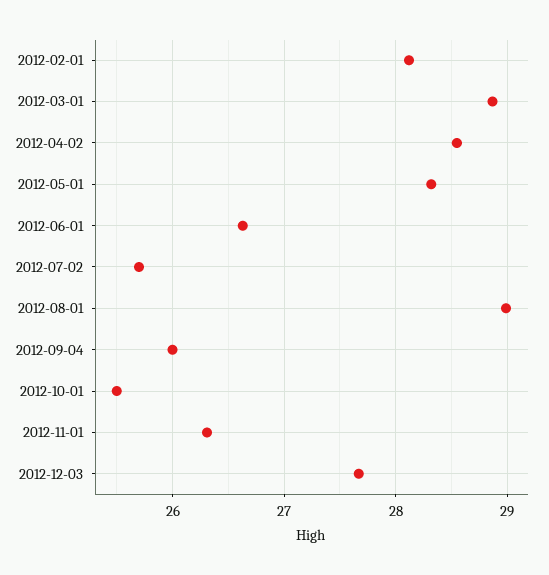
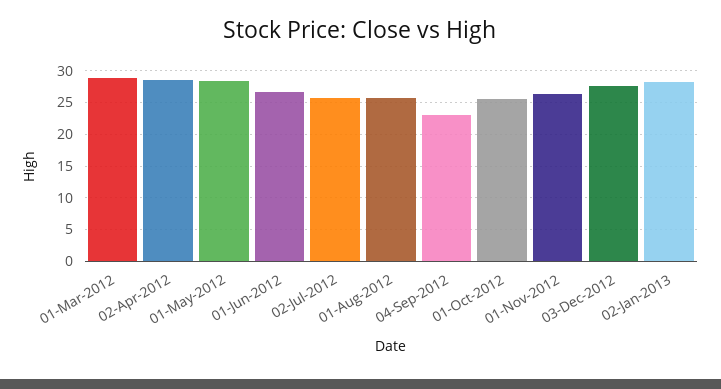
2012-02-01: 28.1 -> none
2012-08-01: 29 -> 26
2012-09-04: 26 -> 23
02-Jan-2013: none -> 28

